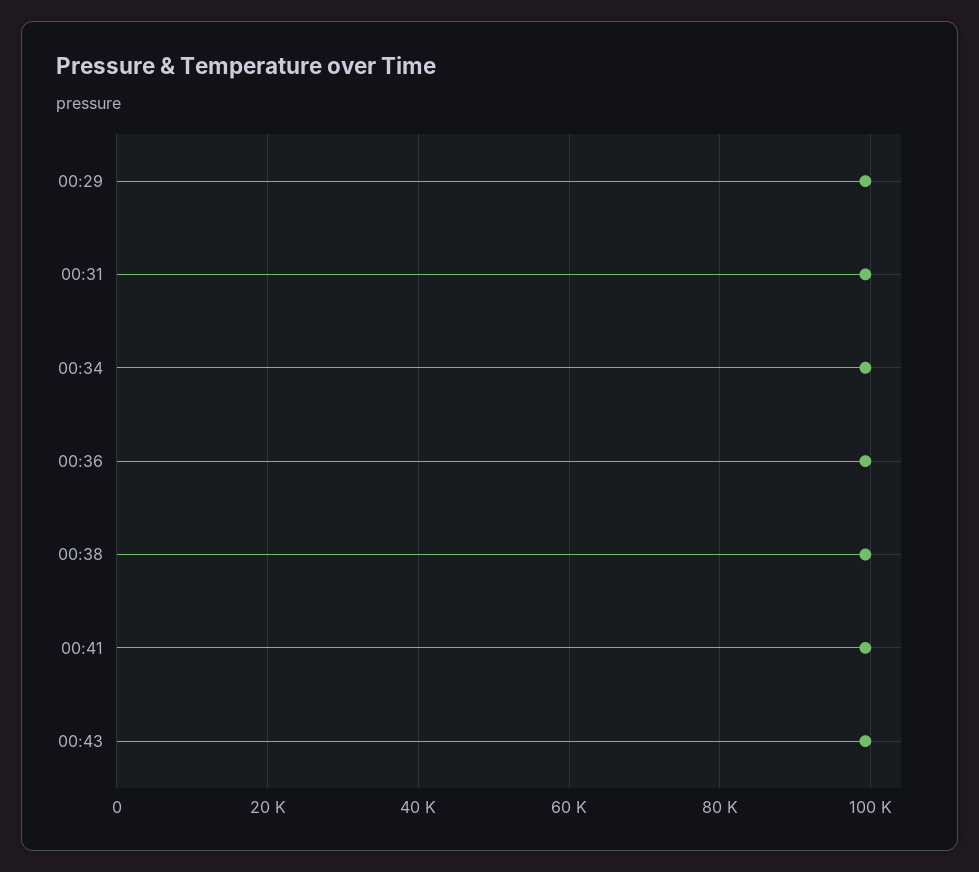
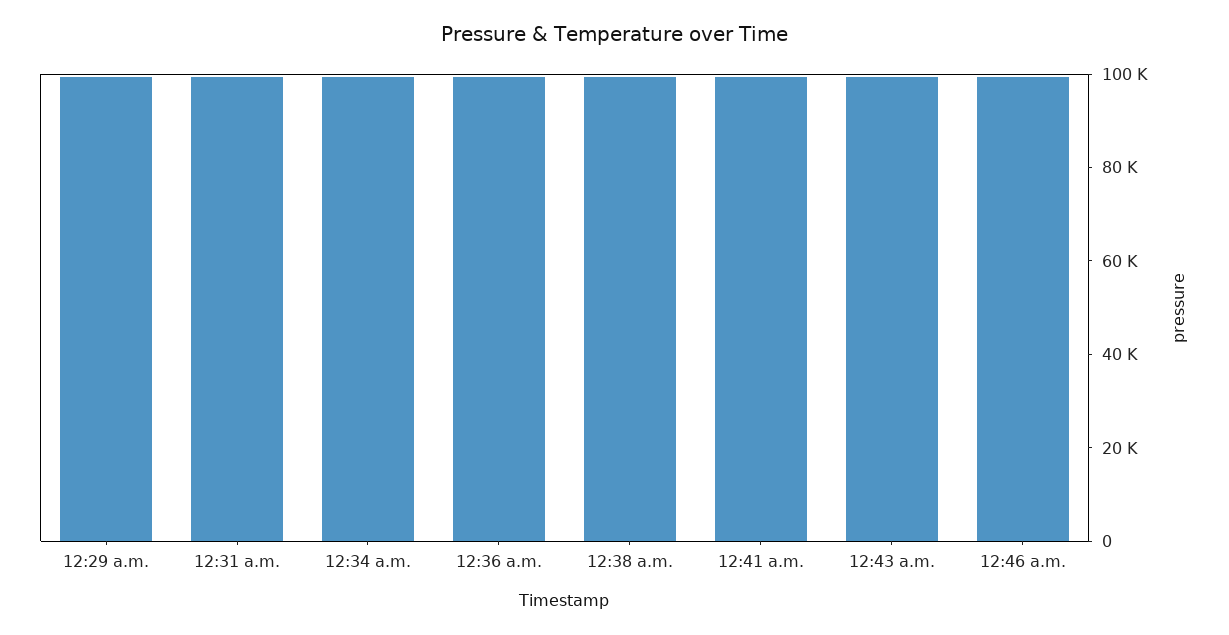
12:46 a.m.: none -> 100000

